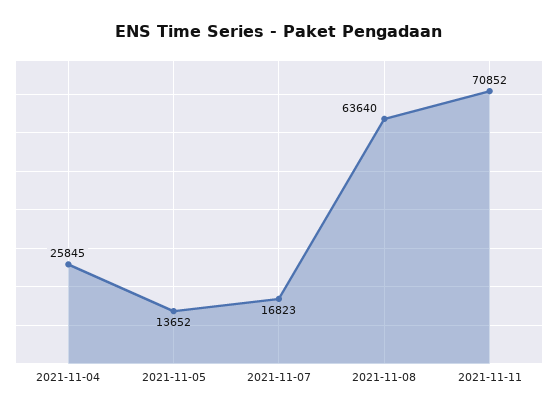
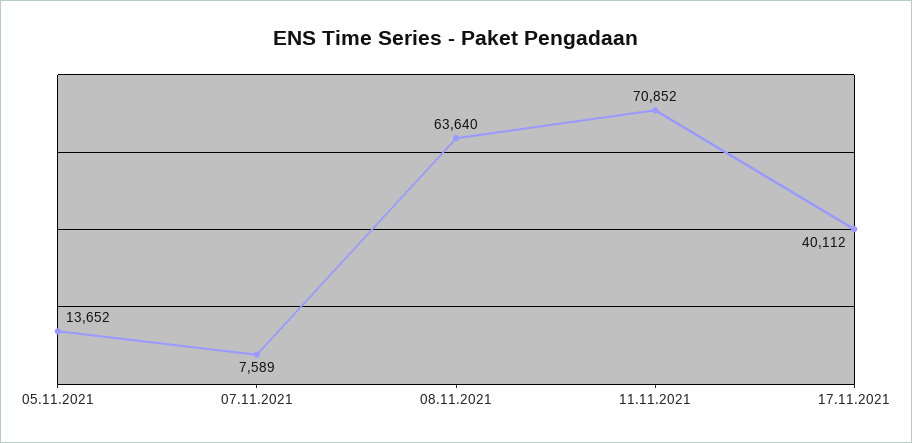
2021-11-04: 25845 -> none
2021-11-07: 16823 -> 7589
17.11.2021: none -> 40112

